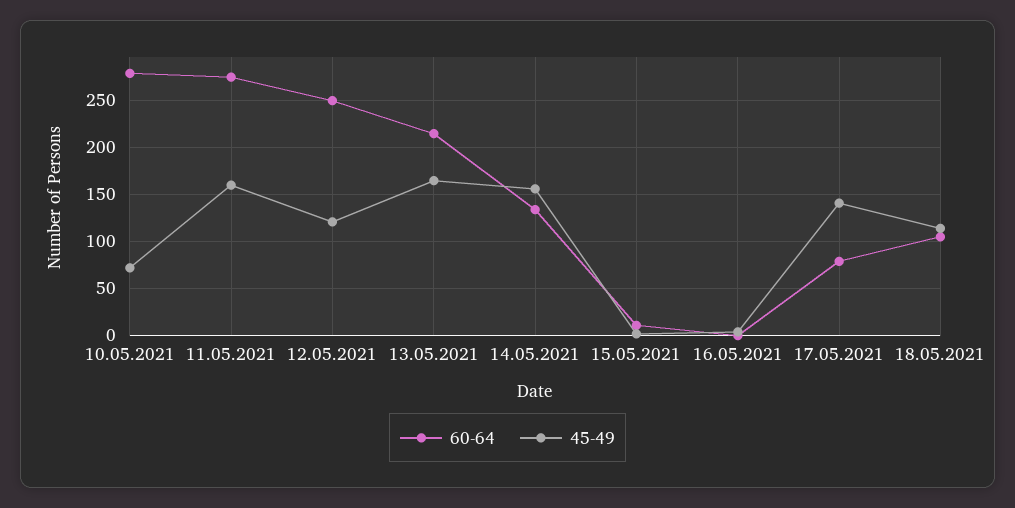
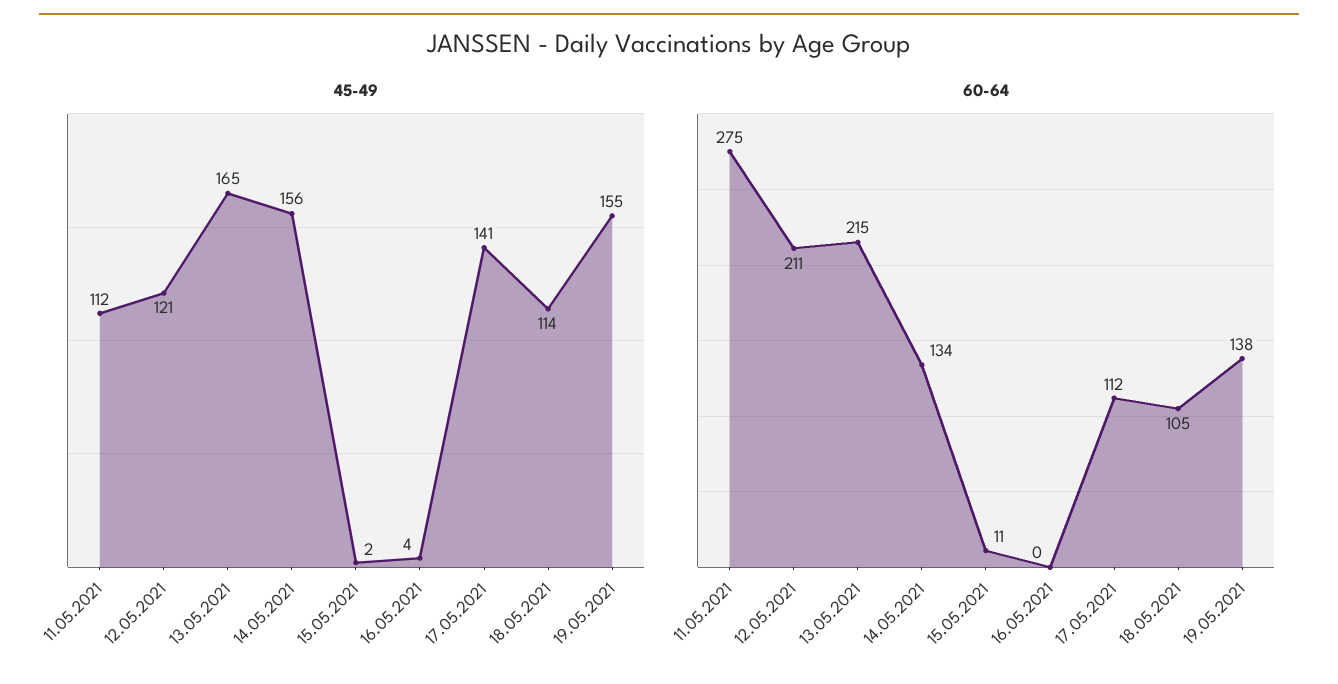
60-64, 10.05.2021: 280 -> none
45-49, 10.05.2021: 70 -> none
45-49, 11.05.2021: 160 -> 112
60-64, 12.05.2021: 250 -> 211
60-64, 17.05.2021: 80 -> 112
45-49, 19.05.2021: none -> 155
60-64, 19.05.2021: none -> 138

